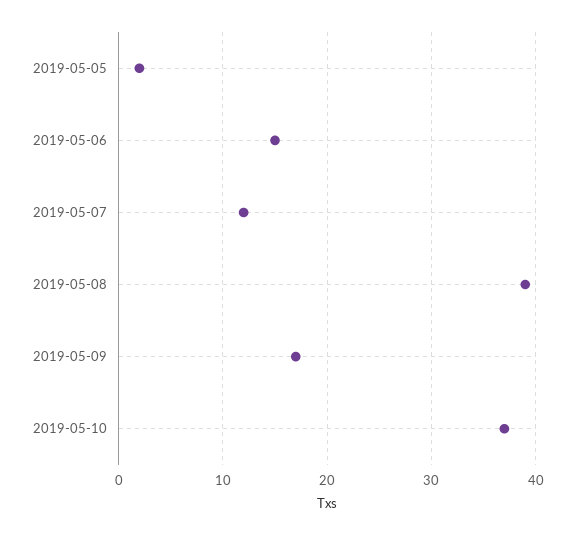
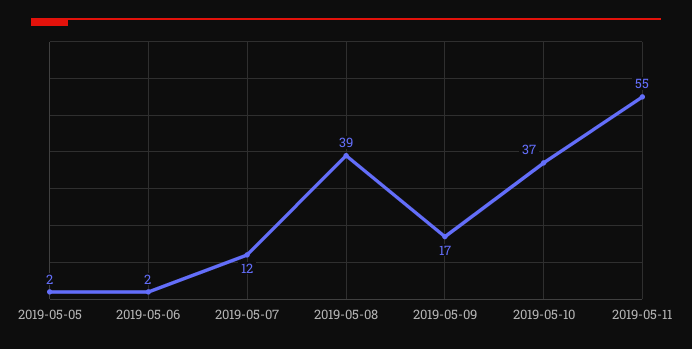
2019-05-06: 15 -> 2
2019-05-11: none -> 55

